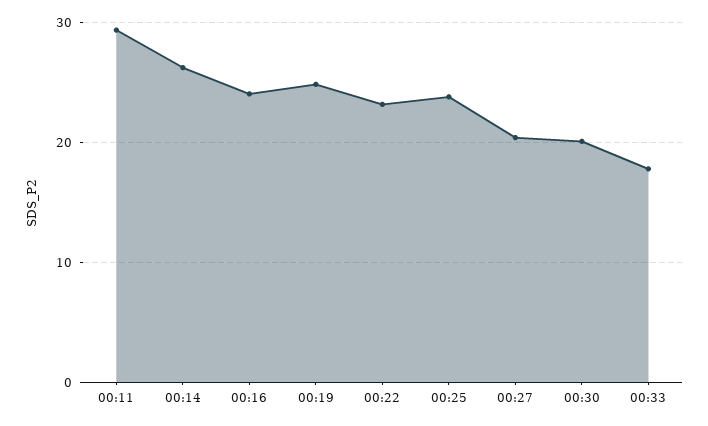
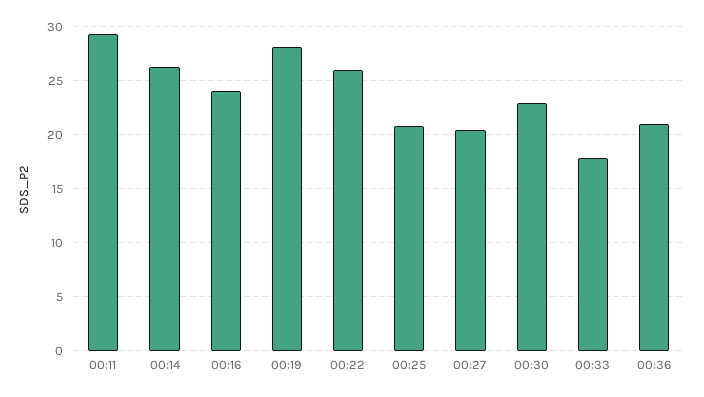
00:19: 25 -> 28
00:22: 23 -> 26
00:25: 24 -> 21
00:30: 20 -> 23
00:36: none -> 21

